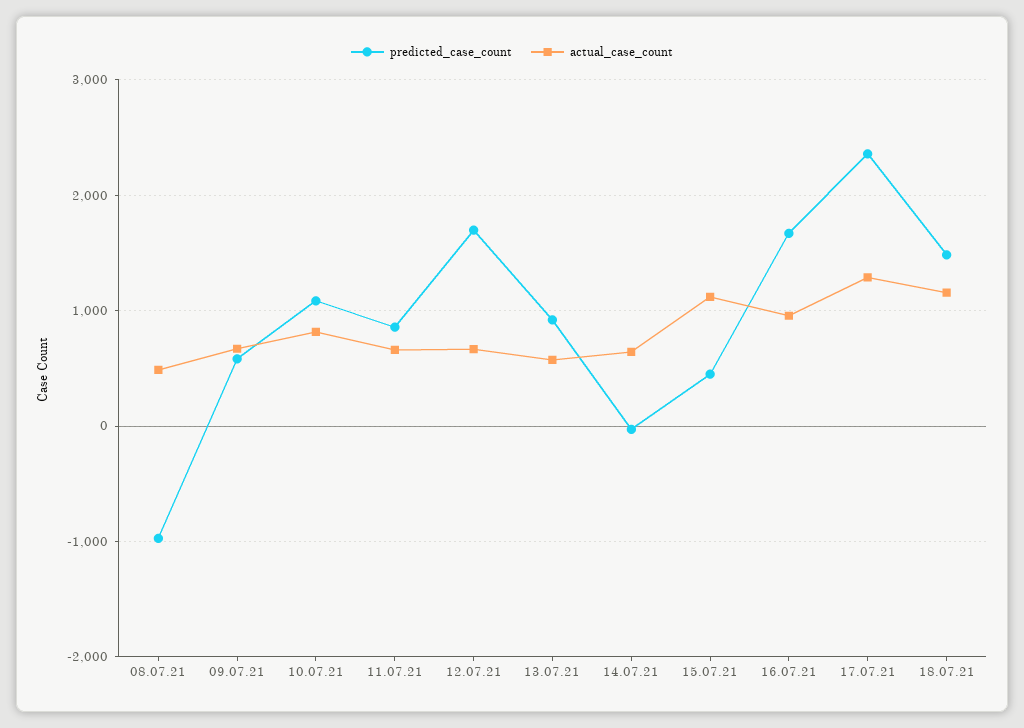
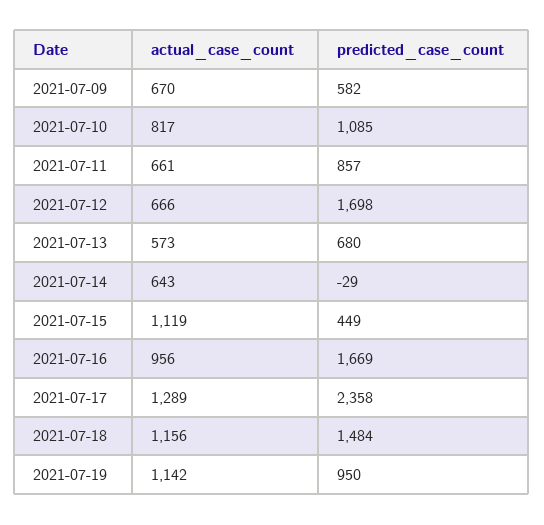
predicted_case_count, 08.07.21: -1000 -> none
actual_case_count, 08.07.21: 500 -> none
predicted_case_count, 13.07.21: 900 -> 680
actual_case_count, 2021-07-19: none -> 1142
predicted_case_count, 2021-07-19: none -> 950

